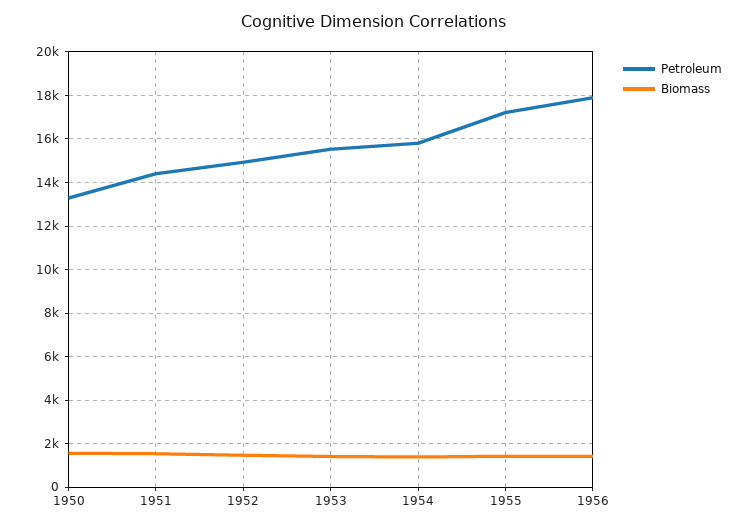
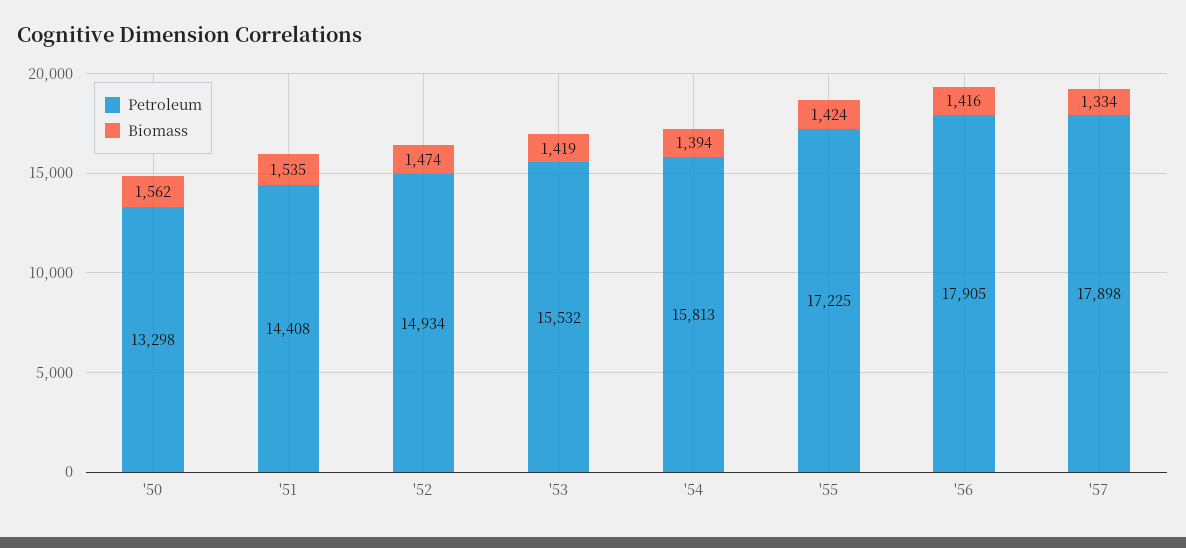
Petroleum, '57: none -> 17898
Biomass, '57: none -> 1334

